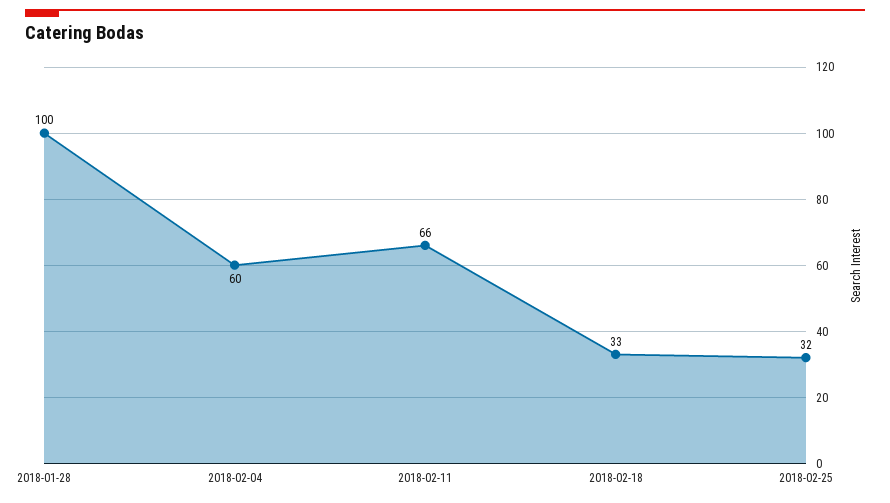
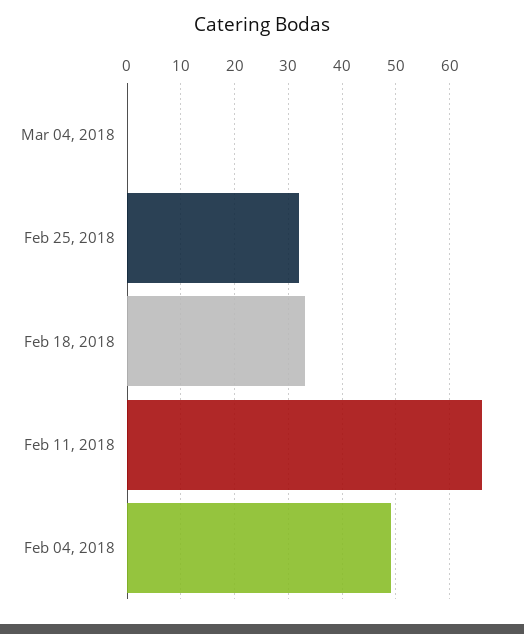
2018-01-28: 100 -> none
2018-02-04: 60 -> 50
Mar 04, 2018: none -> 0

